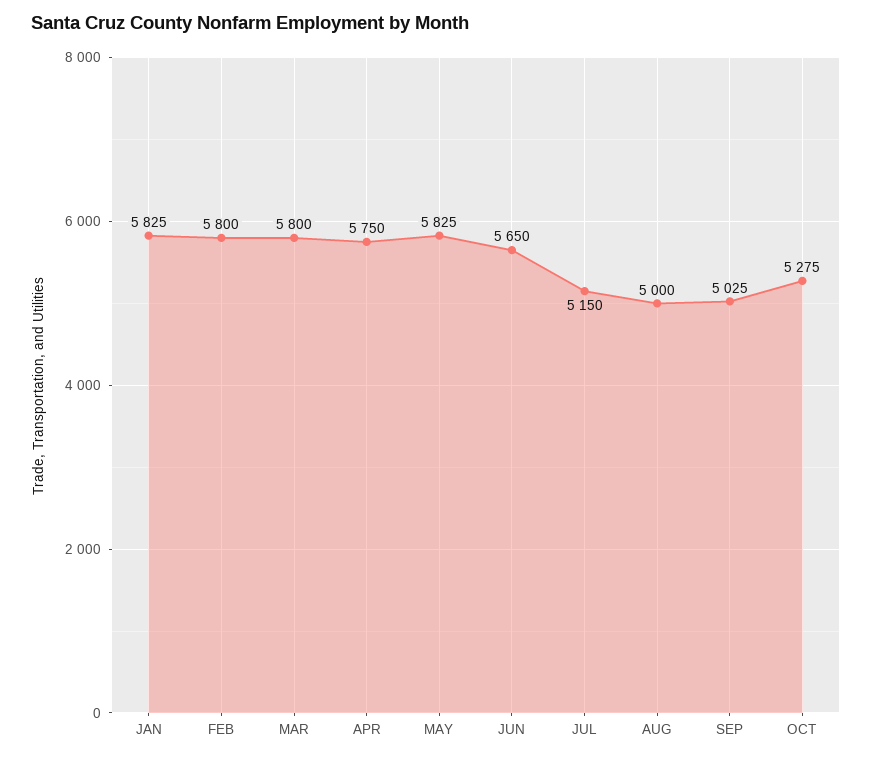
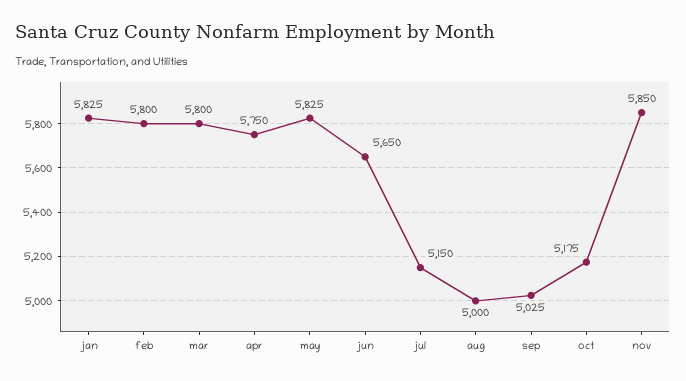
OCT: 5275 -> 5175
nov: none -> 5850

